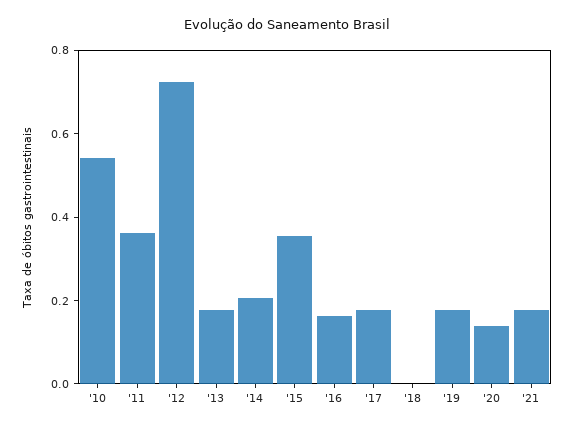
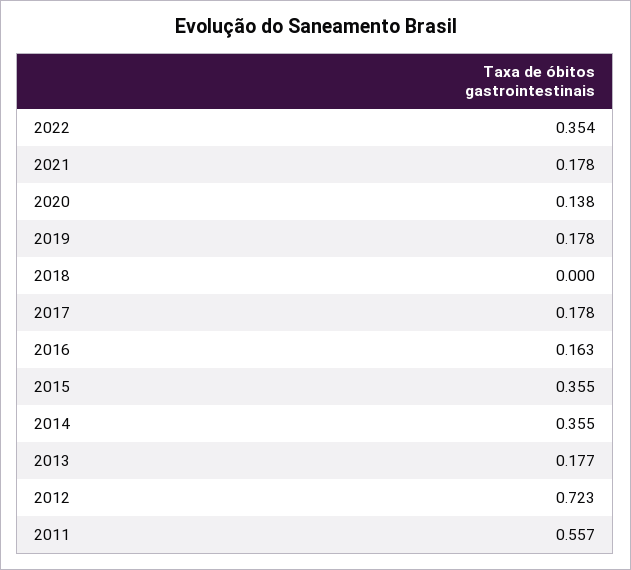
'10: 0.55 -> none
'11: 0.35 -> 0.557
'14: 0.2 -> 0.355
2022: none -> 0.354

